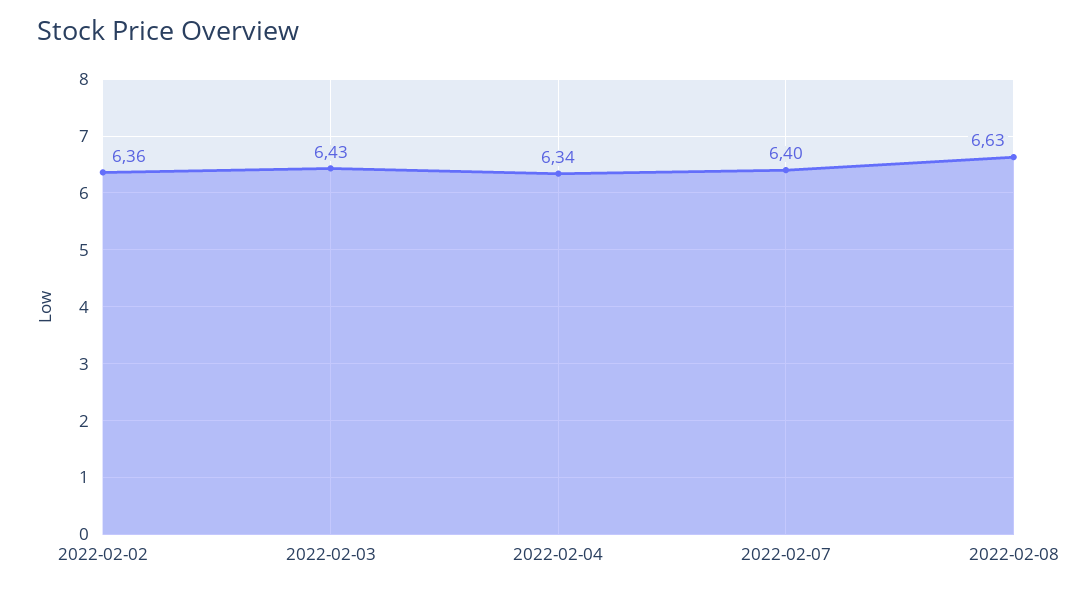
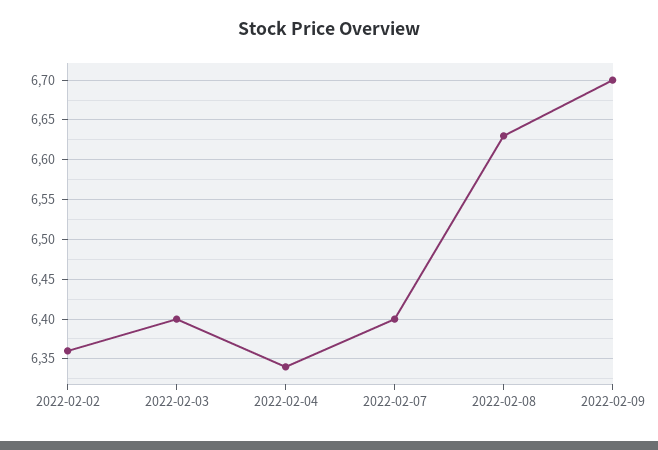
2022-02-03: 6.43 -> 6.4
2022-02-09: none -> 6.7

